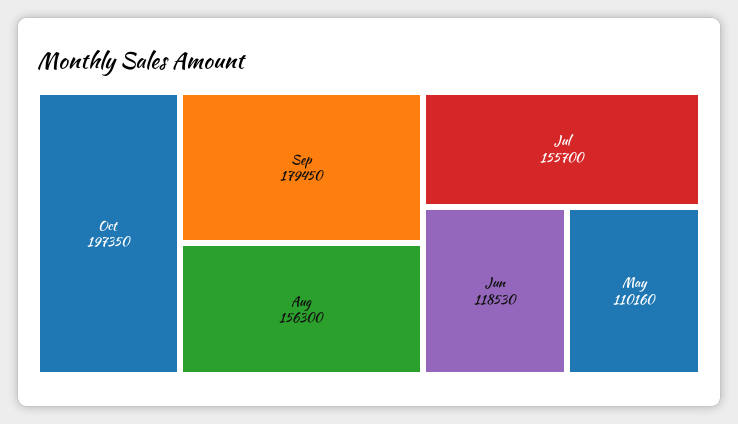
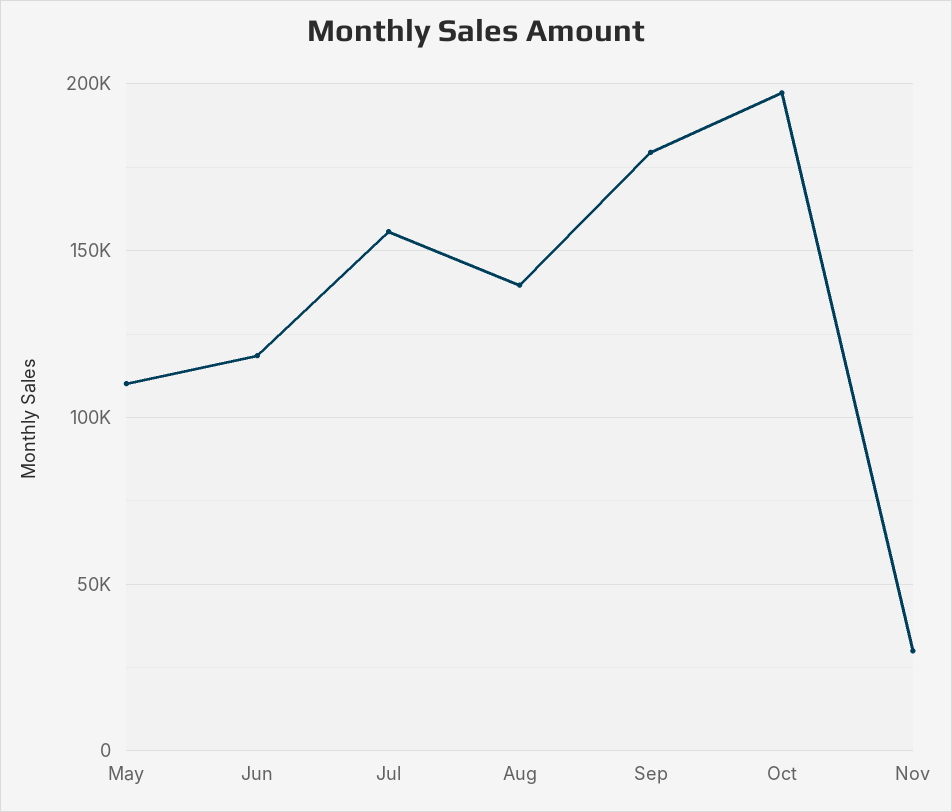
Aug: 156300 -> 140000
Nov: none -> 30000

